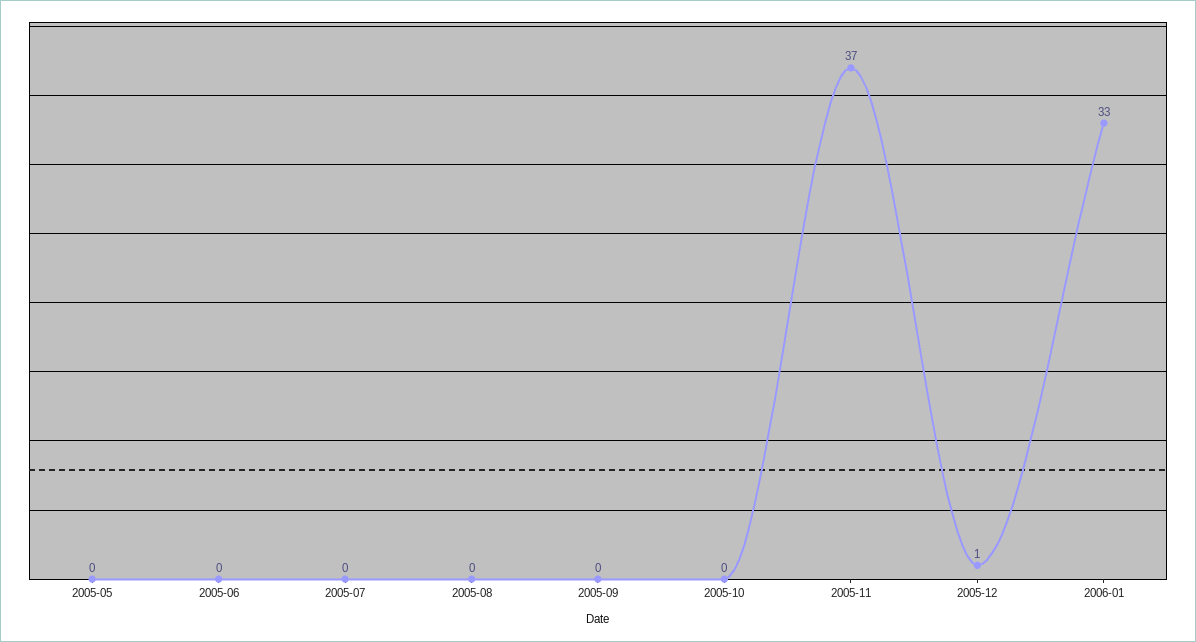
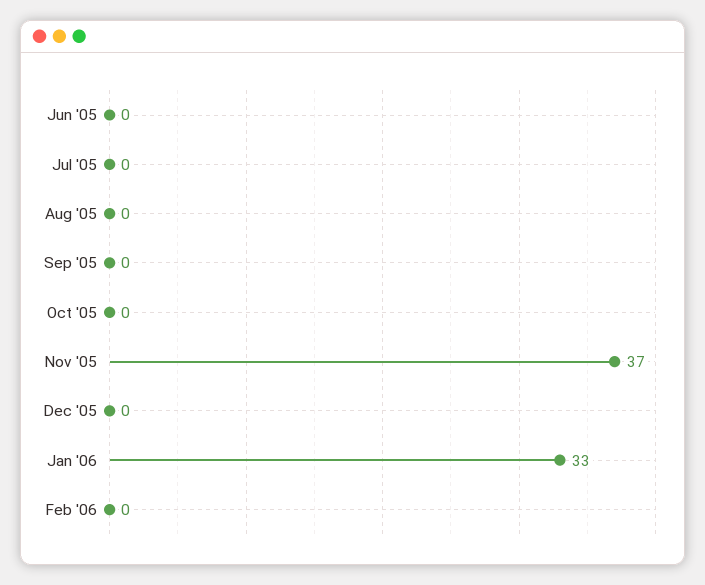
2005-05: 0 -> none
2005-12: 1 -> 0
Feb '06: none -> 0

